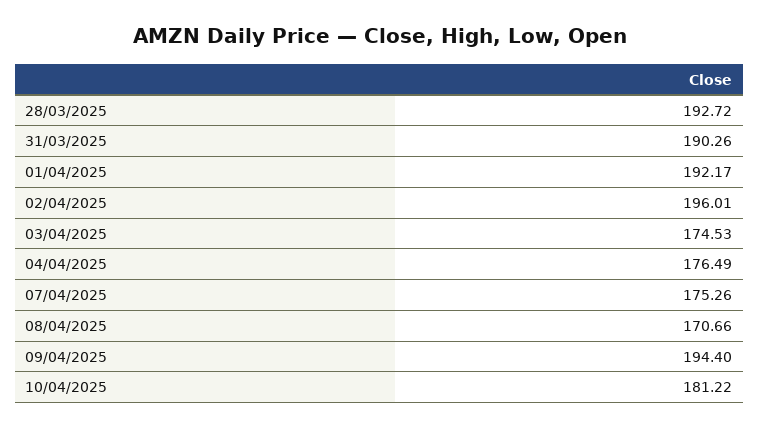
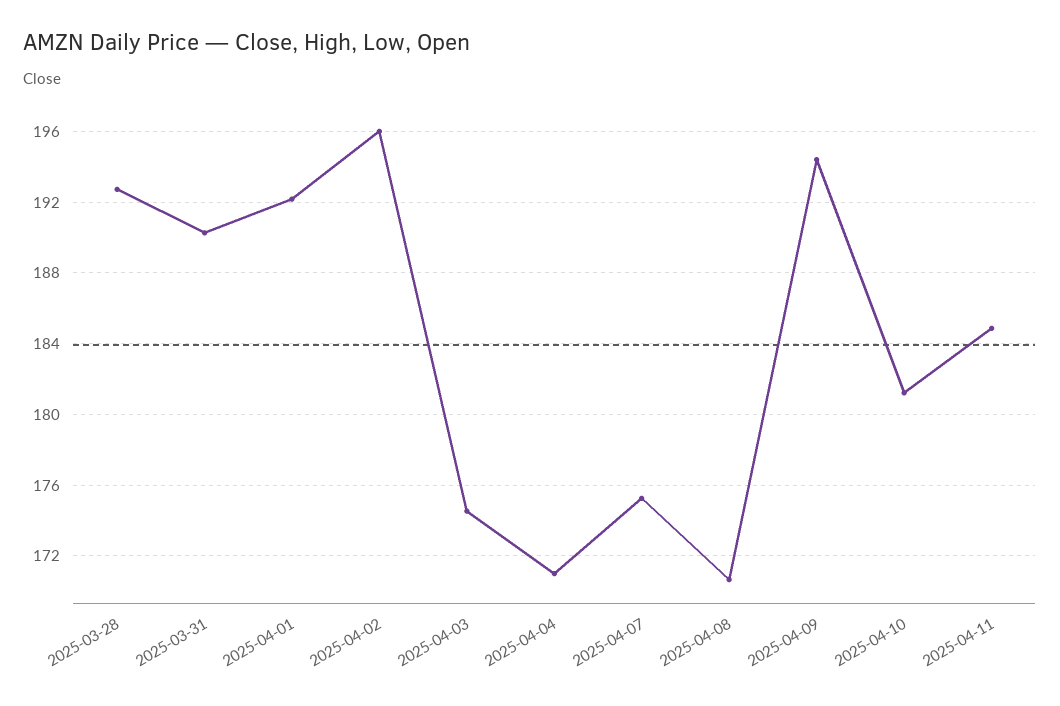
04/04/2025: 176.49 -> 171
2025-04-11: none -> 185

